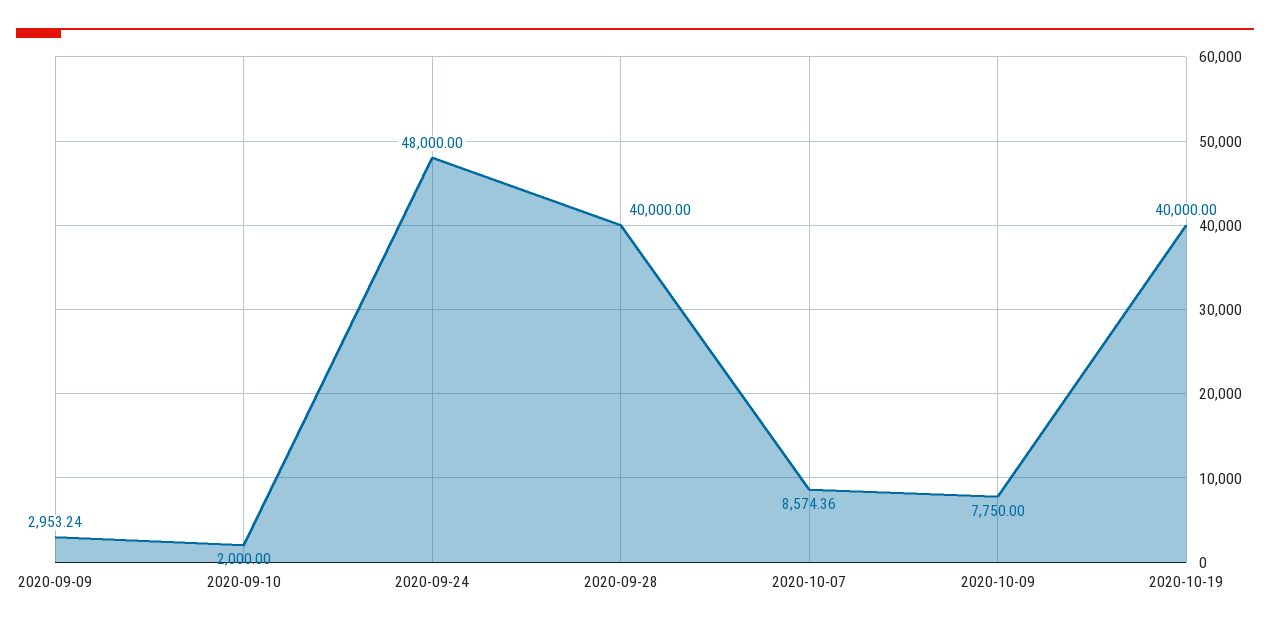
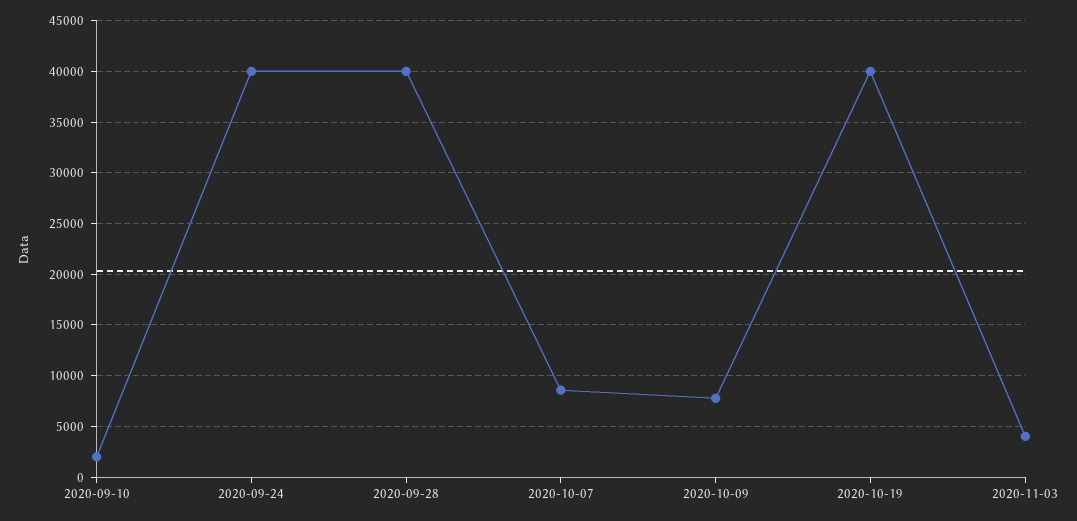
2020-09-09: 2953.24 -> none
2020-09-24: 48000 -> 40000
2020-11-03: none -> 4000

